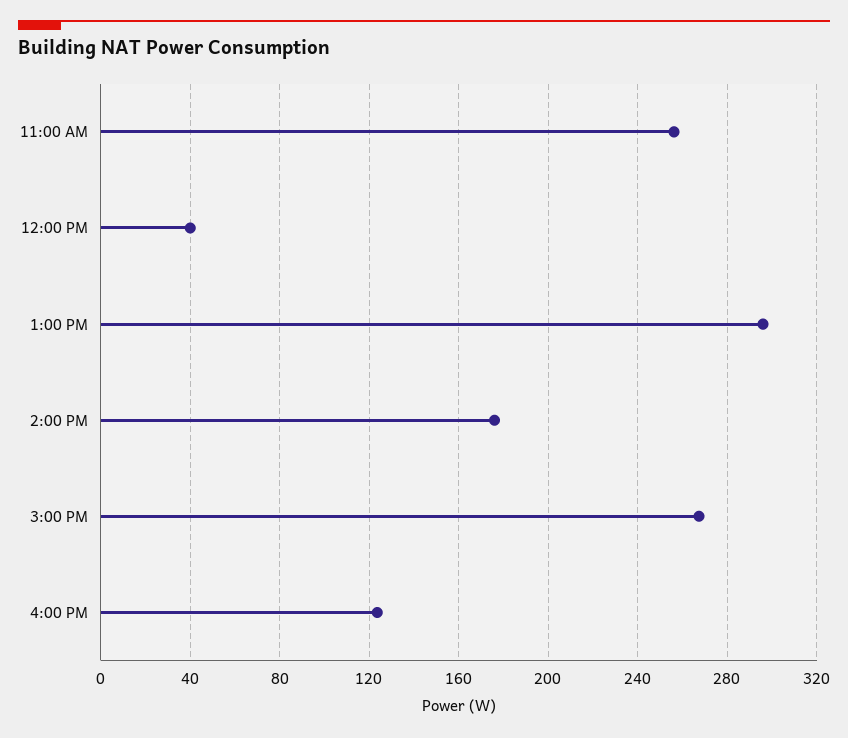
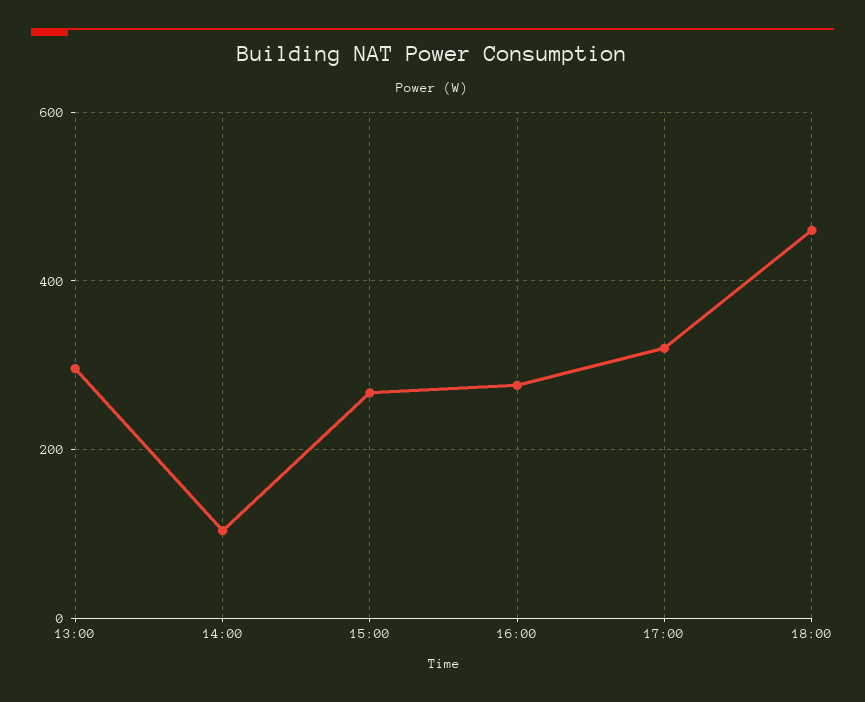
11:00 AM: 255 -> none
12:00 PM: 40 -> none
2:00 PM: 175 -> 100
4:00 PM: 125 -> 280
17:00: none -> 320
18:00: none -> 460

